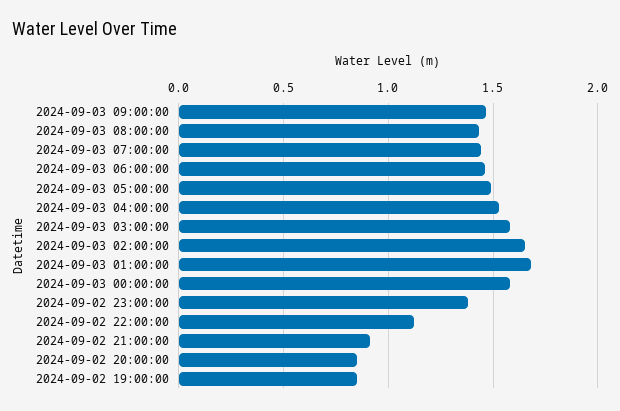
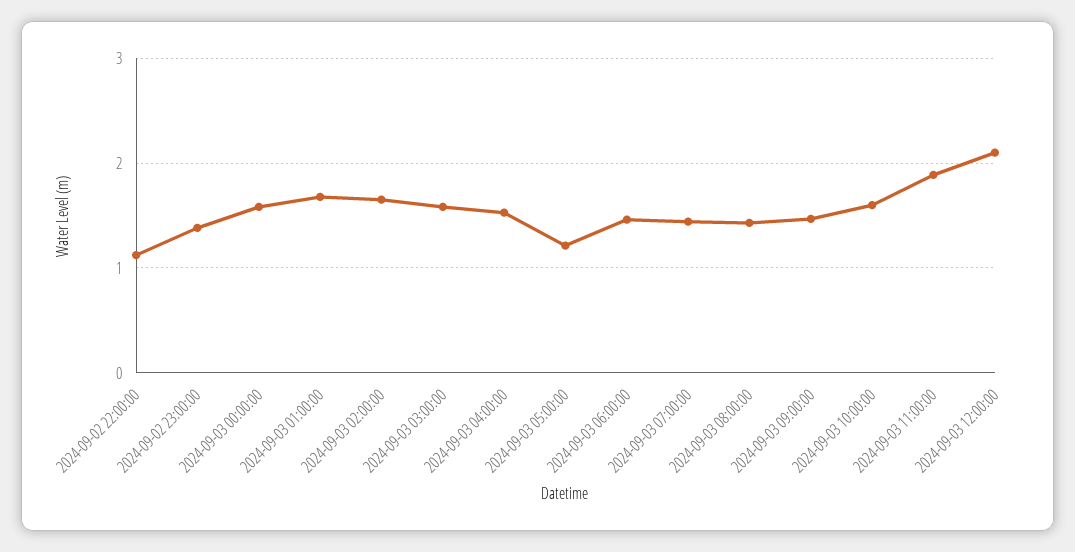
2024-09-03 05:00:00: 1.5 -> 1.2
2024-09-02 21:00:00: 0.9 -> none
2024-09-02 20:00:00: 0.85 -> none
2024-09-02 19:00:00: 0.85 -> none
2024-09-03 10:00:00: none -> 1.6
2024-09-03 11:00:00: none -> 1.9
2024-09-03 12:00:00: none -> 2.1

